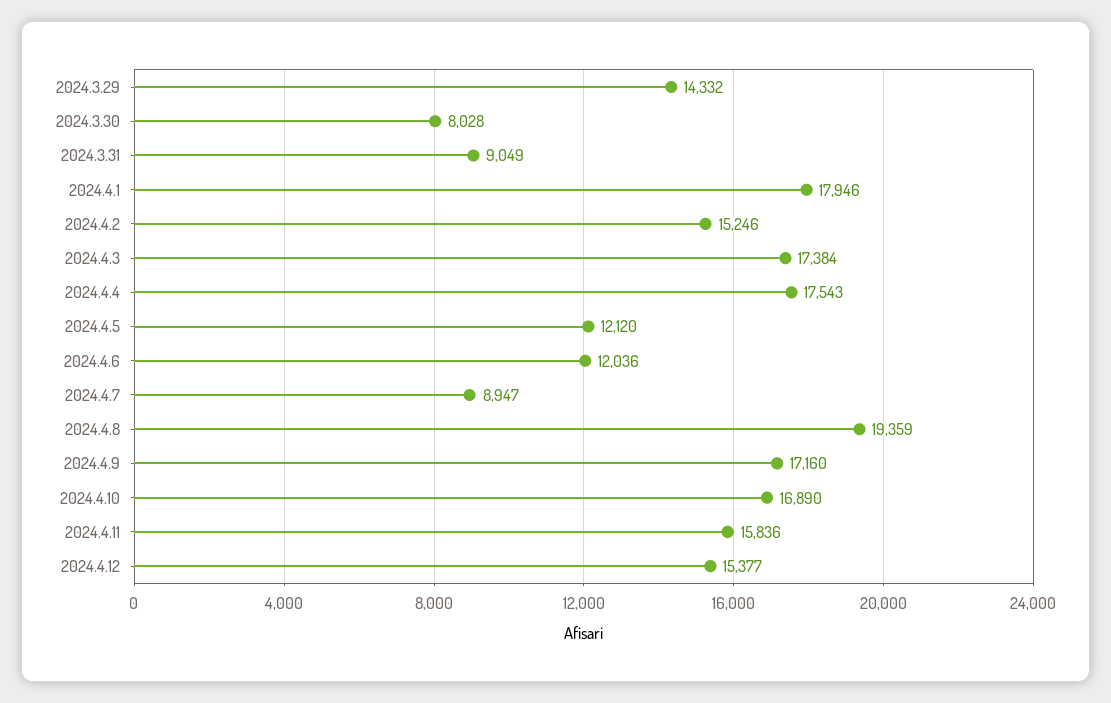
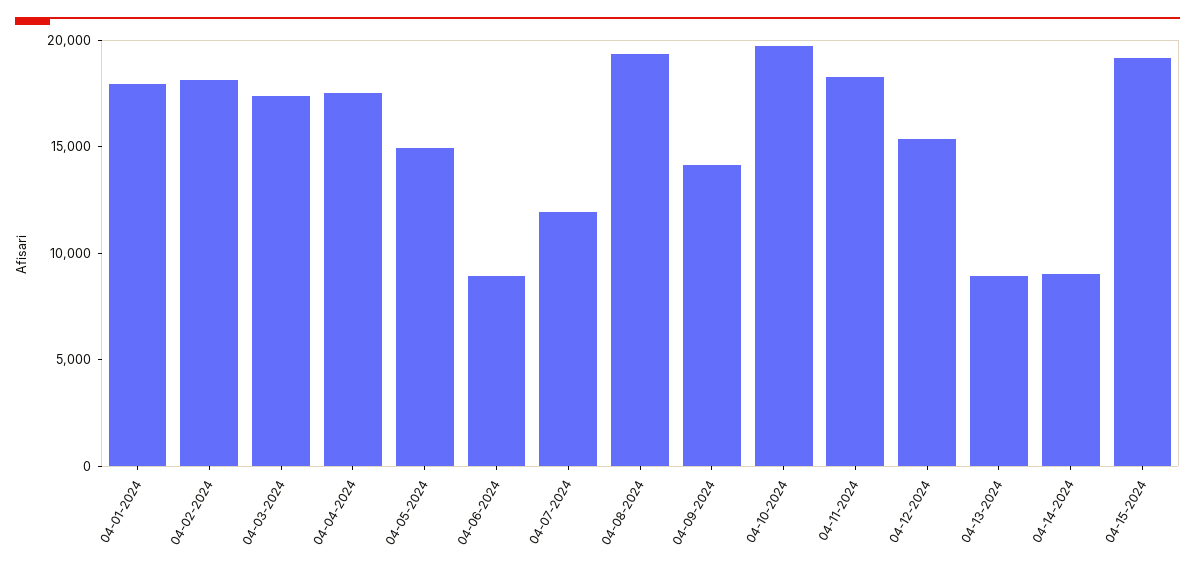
2024.3.29: 14332 -> none
2024.3.30: 8028 -> none
2024.3.31: 9049 -> none
2024.4.2: 15246 -> 18000
2024.4.5: 12120 -> 15000
2024.4.6: 12036 -> 9000
2024.4.7: 8947 -> 12000
2024.4.9: 17160 -> 14000
2024.4.10: 16890 -> 20000
2024.4.11: 15836 -> 18000
04-13-2024: none -> 9000
04-14-2024: none -> 9000
04-15-2024: none -> 19000

